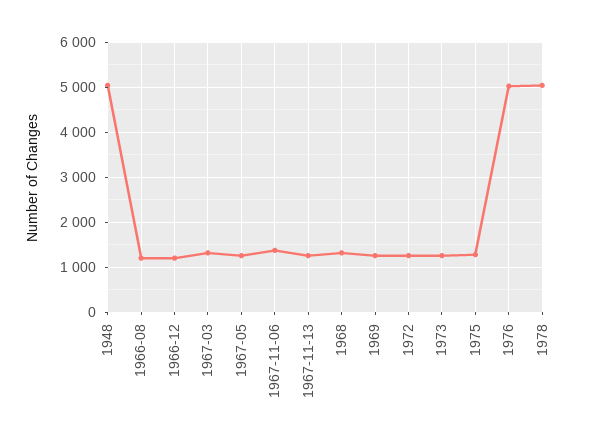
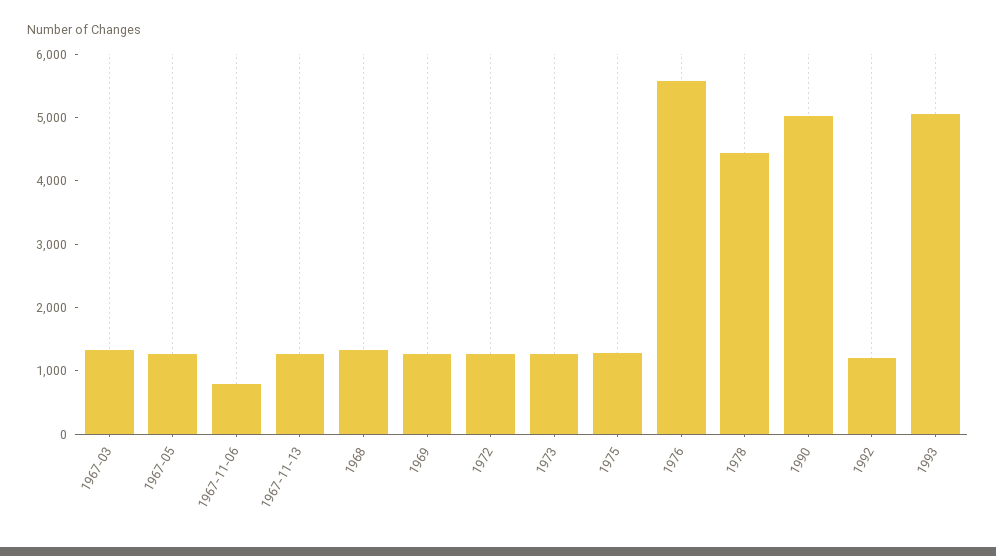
1948: 5000 -> none
1966-08: 1200 -> none
1966-12: 1200 -> none
1967-11-06: 1400 -> 800
1976: 5000 -> 5600
1978: 5000 -> 4400
1990: none -> 5000
1992: none -> 1200
1993: none -> 5000

